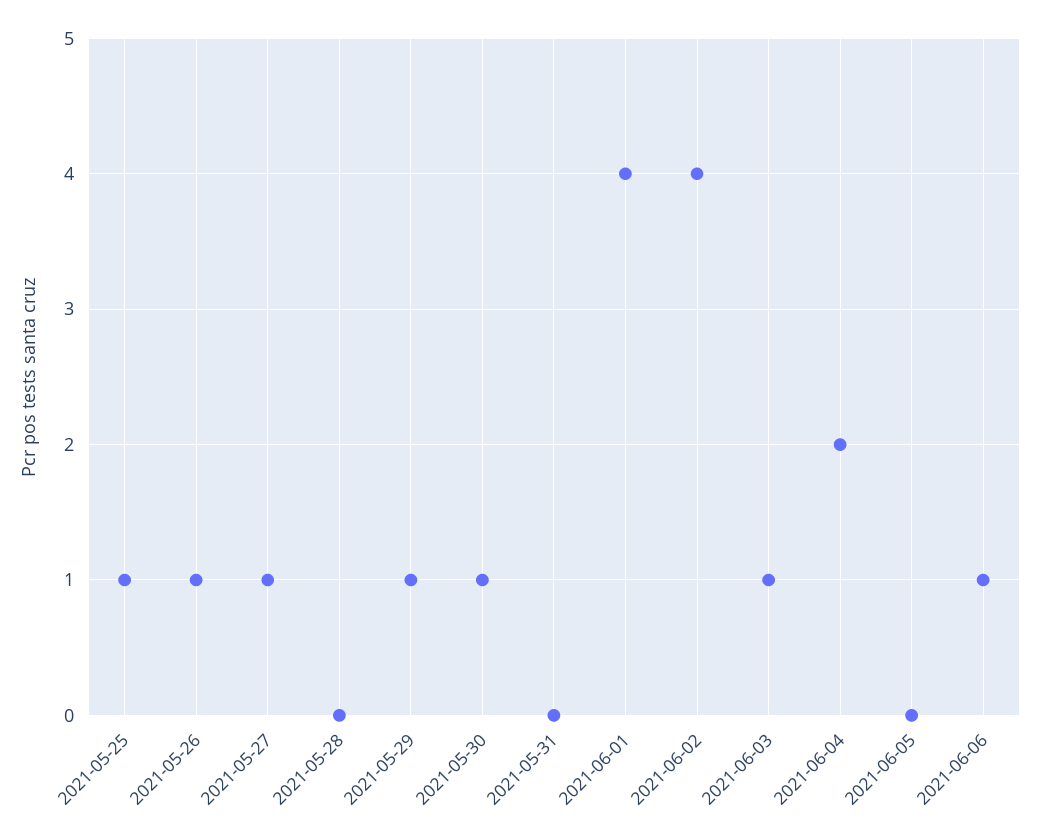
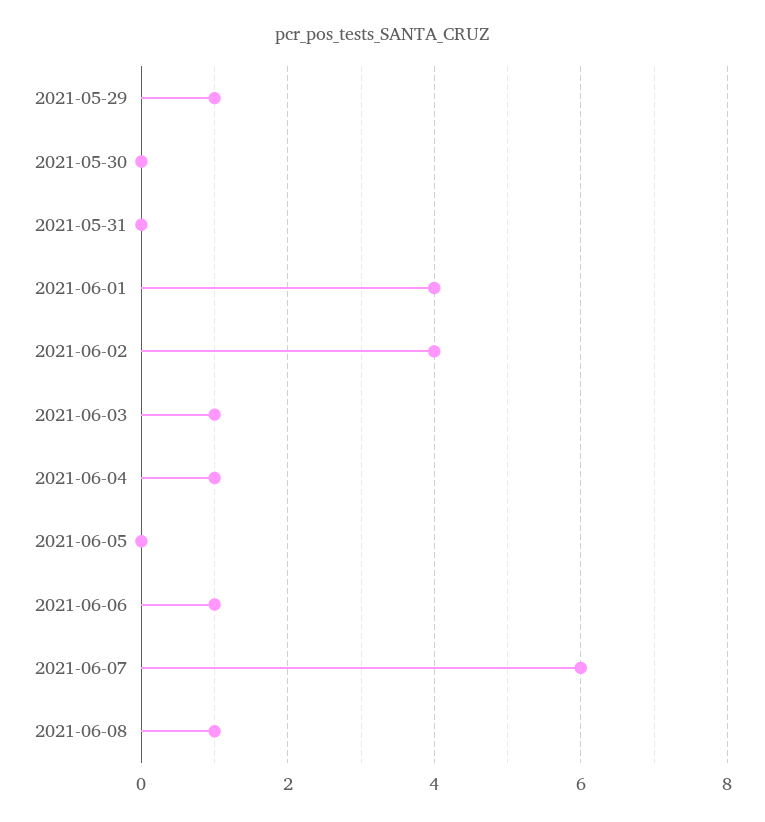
2021-05-25: 1 -> none
2021-05-26: 1 -> none
2021-05-27: 1 -> none
2021-05-28: 0 -> none
2021-05-30: 1 -> 0
2021-06-04: 2 -> 1
2021-06-07: none -> 6
2021-06-08: none -> 1

